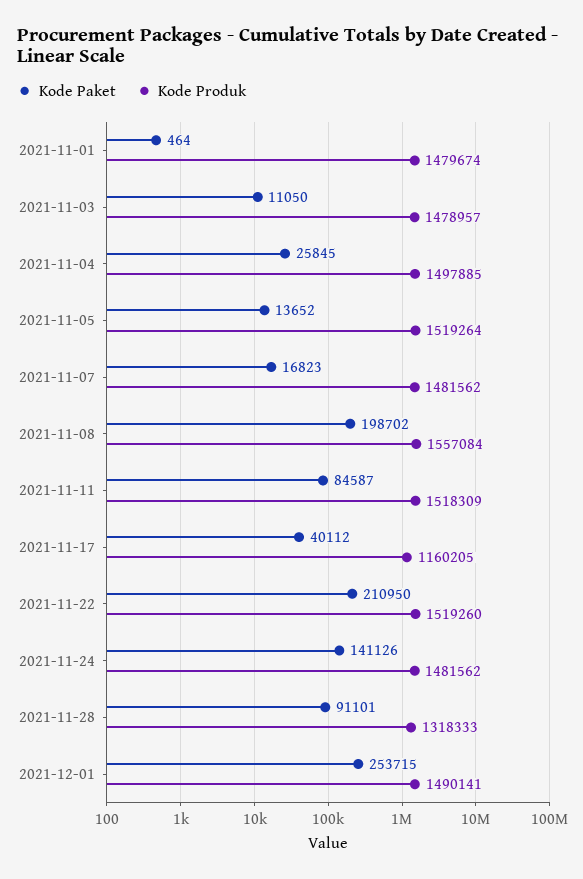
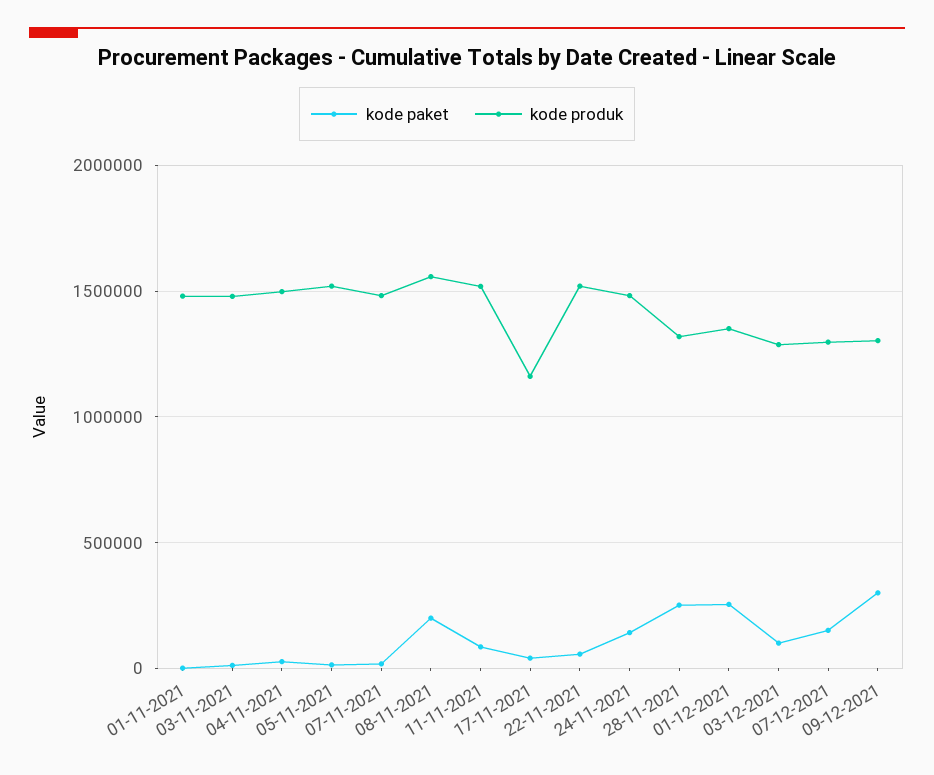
Kode Paket, 2021-11-22: 210950 -> 50000
Kode Paket, 2021-11-28: 91101 -> 250000
Kode Produk, 2021-12-01: 1490141 -> 1350000
Kode Paket, 03-12-2021: none -> 100000
Kode Produk, 03-12-2021: none -> 1300000
Kode Paket, 07-12-2021: none -> 150000
Kode Produk, 07-12-2021: none -> 1300000
Kode Paket, 09-12-2021: none -> 300000
Kode Produk, 09-12-2021: none -> 1300000

